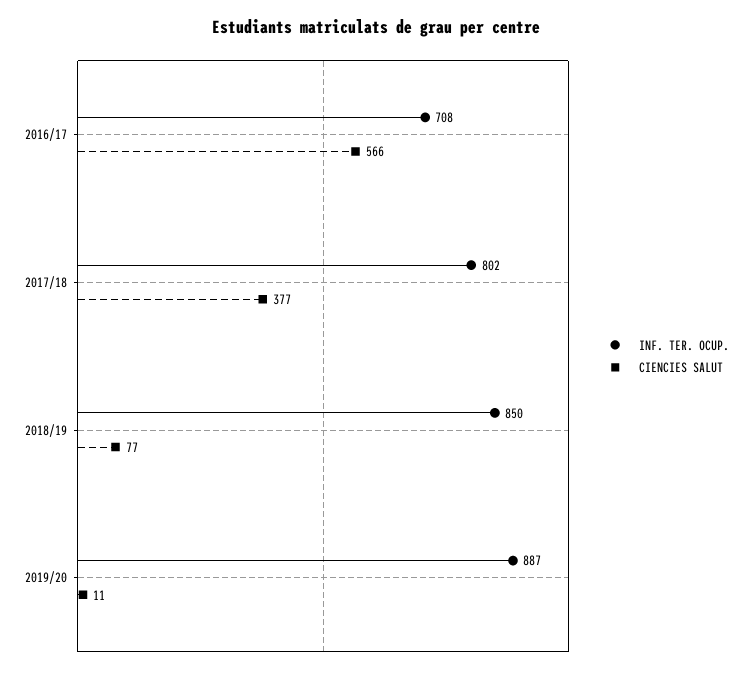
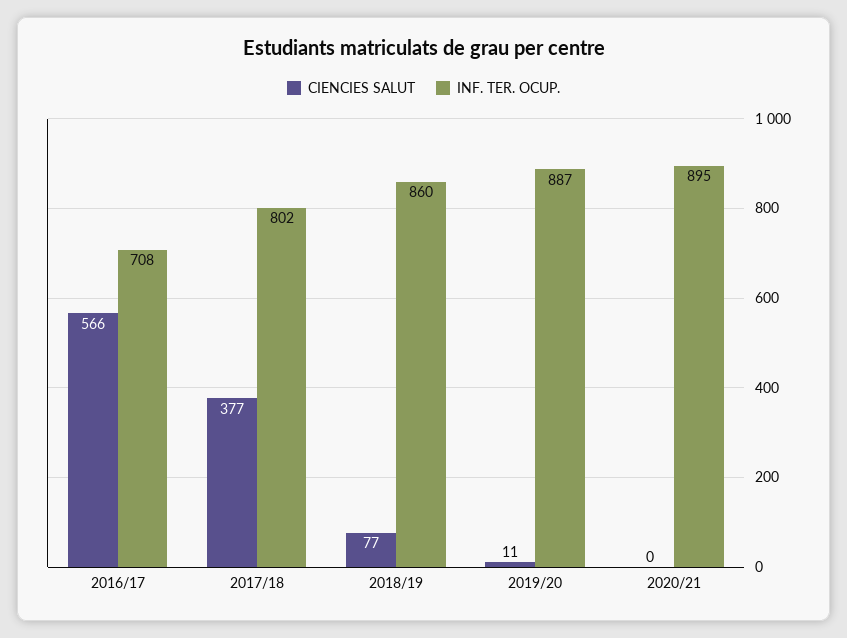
INF. TER. OCUP., 2018/19: 850 -> 860
CIENCIES SALUT, 2020/21: none -> 0
INF. TER. OCUP., 2020/21: none -> 895

